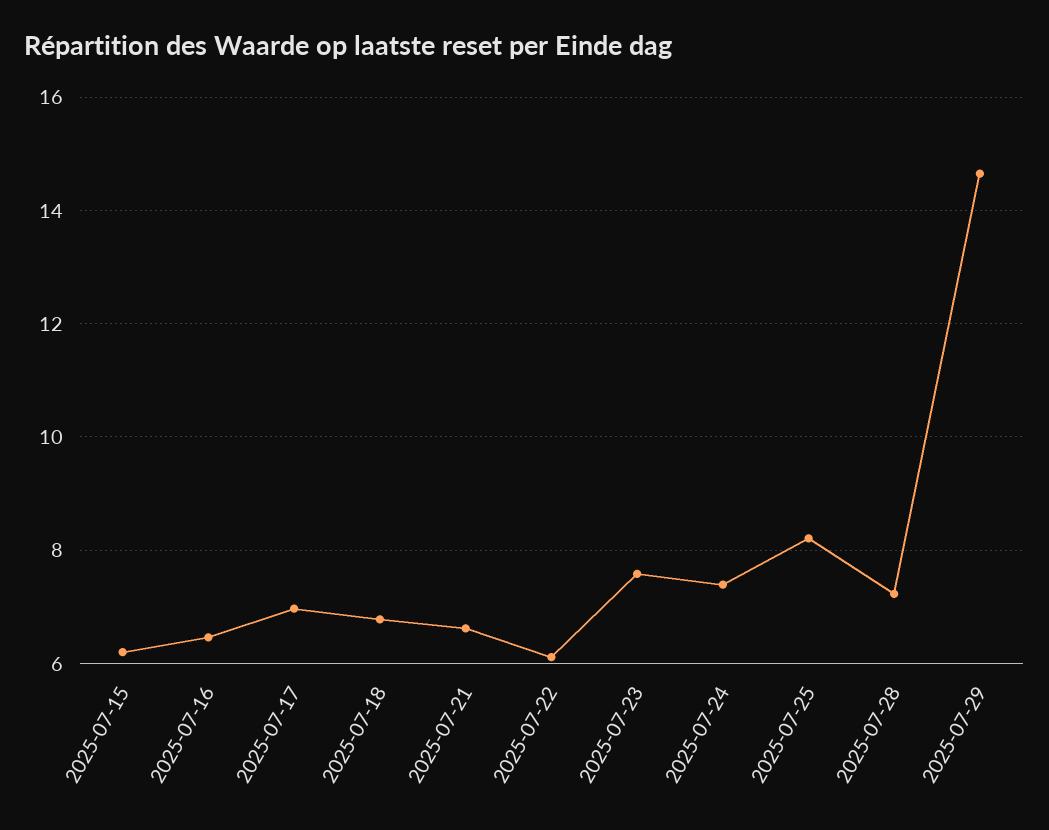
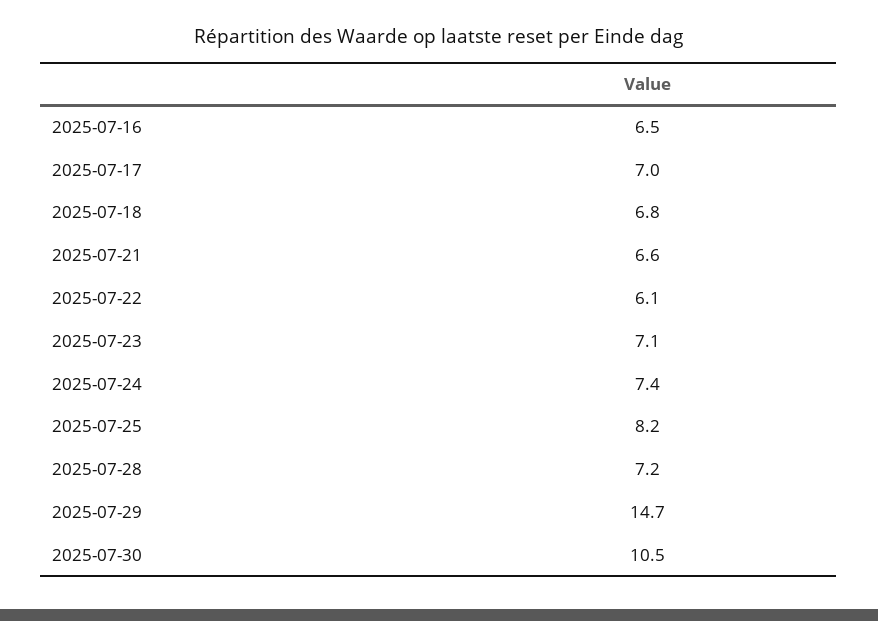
2025-07-15: 6.2 -> none
2025-07-23: 7.6 -> 7.1
2025-07-30: none -> 10.5

